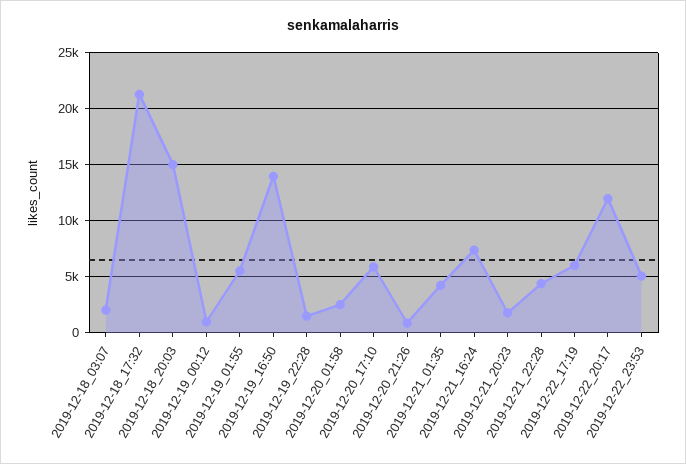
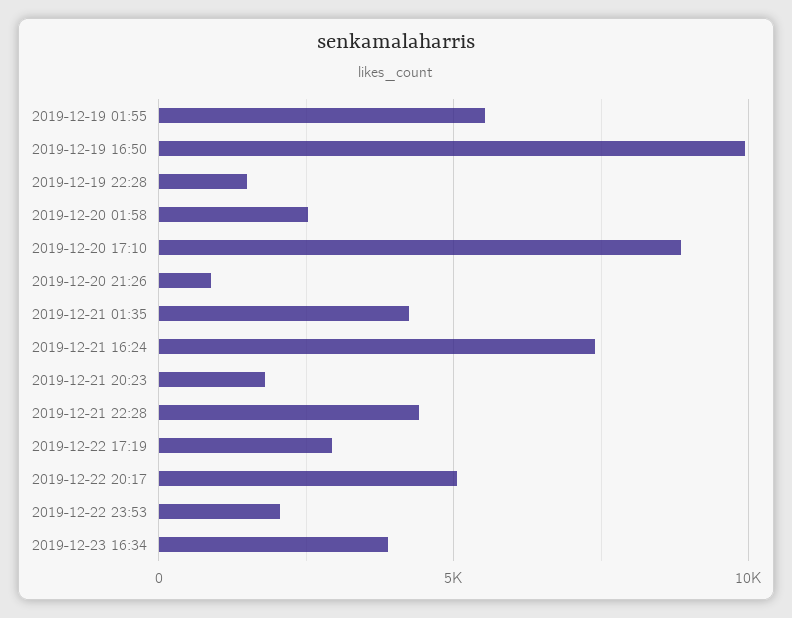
2019-12-18_03:07: 2000 -> none
2019-12-18_17:32: 21000 -> none
2019-12-18_20:03: 15000 -> none
2019-12-19_00:12: 1000 -> none
2019-12-19_16:50: 14000 -> 10000
2019-12-20_17:10: 6000 -> 9000
2019-12-22_17:19: 6000 -> 3000
2019-12-22_20:17: 12000 -> 5000
2019-12-22_23:53: 5000 -> 2000
2019-12-23 16:34: none -> 4000

